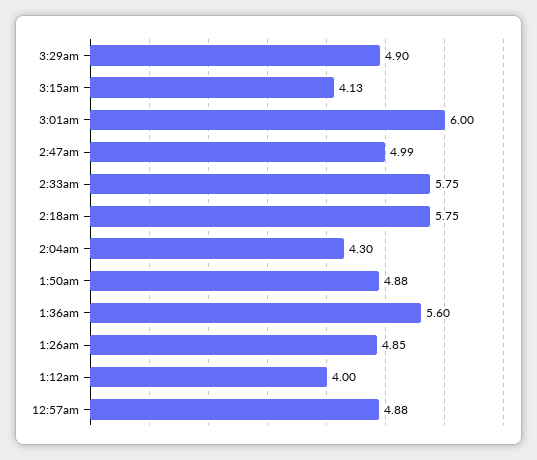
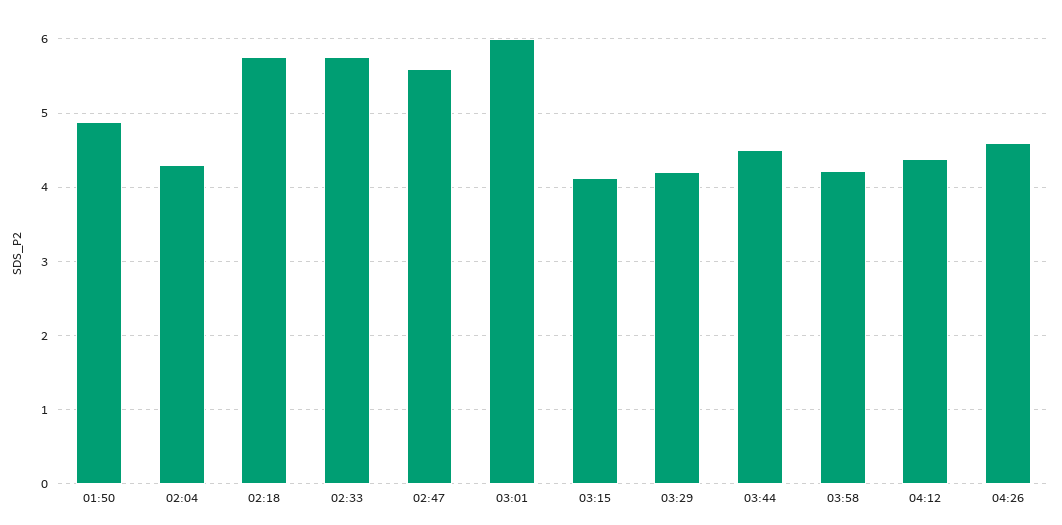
3:29am: 4.9 -> 4.2
2:47am: 4.99 -> 5.6
1:36am: 5.6 -> none
1:26am: 4.85 -> none
1:12am: 4 -> none
12:57am: 4.88 -> none
03:44: none -> 4.5
03:58: none -> 4.2
04:12: none -> 4.4
04:26: none -> 4.6

